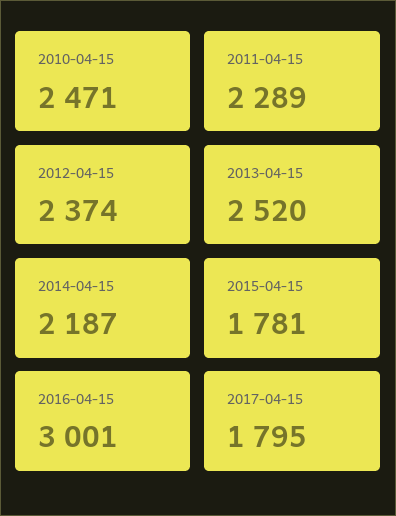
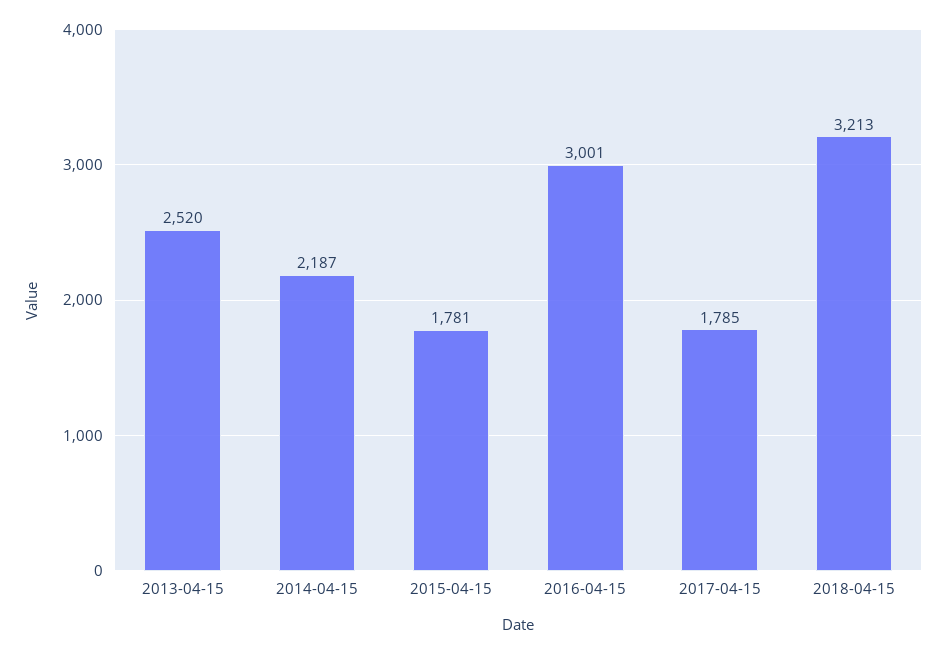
2010-04-15: 2471 -> none
2011-04-15: 2289 -> none
2012-04-15: 2374 -> none
2017-04-15: 1795 -> 1785
2018-04-15: none -> 3213

